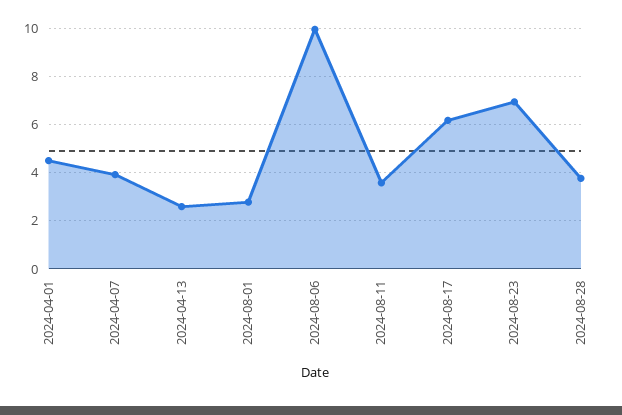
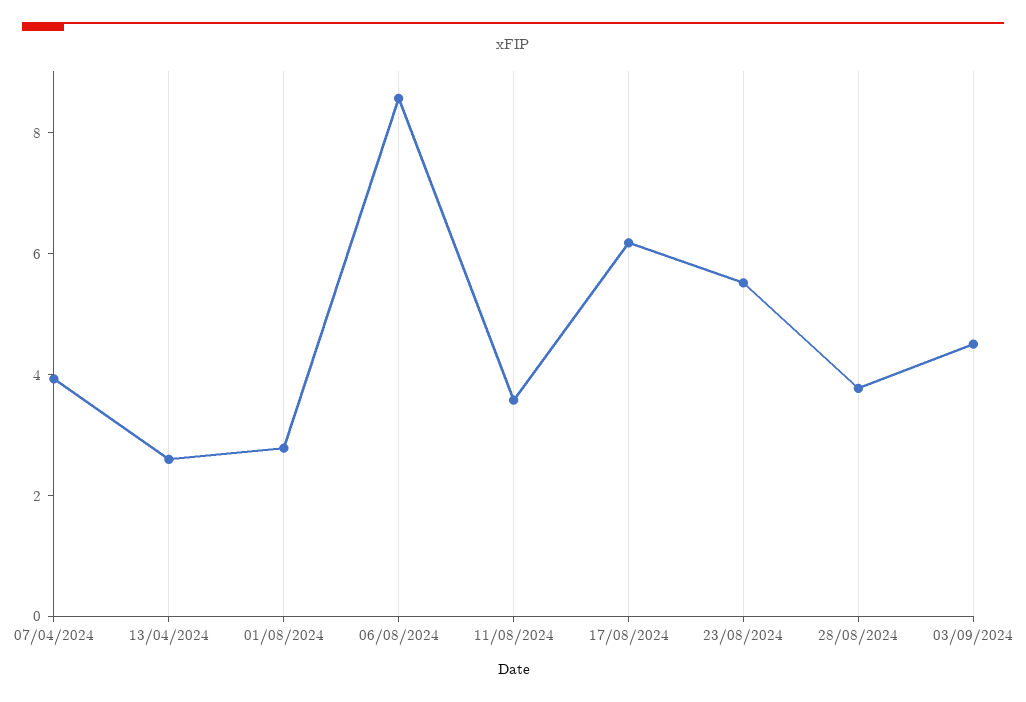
2024-04-01: 4.5 -> none
2024-08-06: 10 -> 8.5
2024-08-23: 7 -> 5.5
03/09/2024: none -> 4.5

